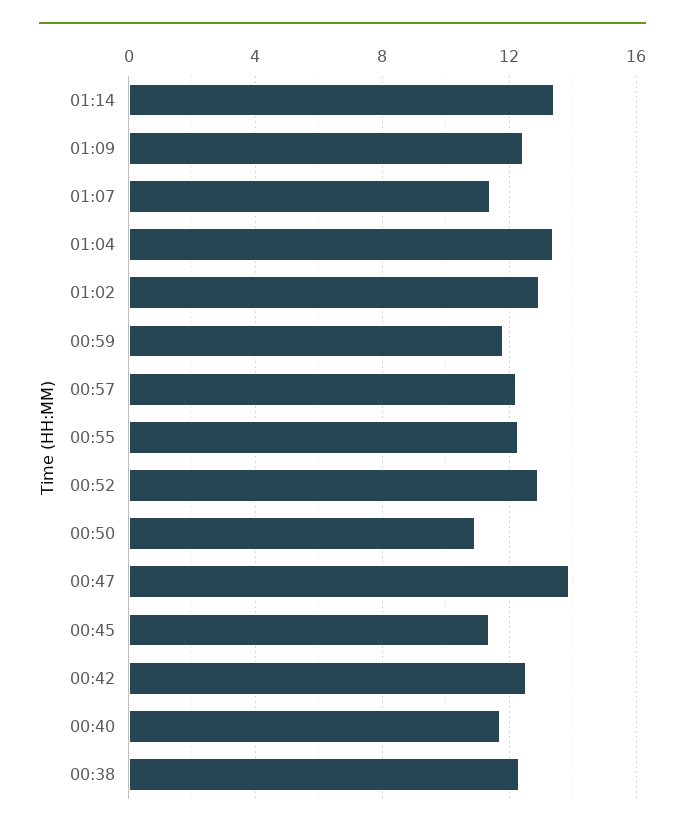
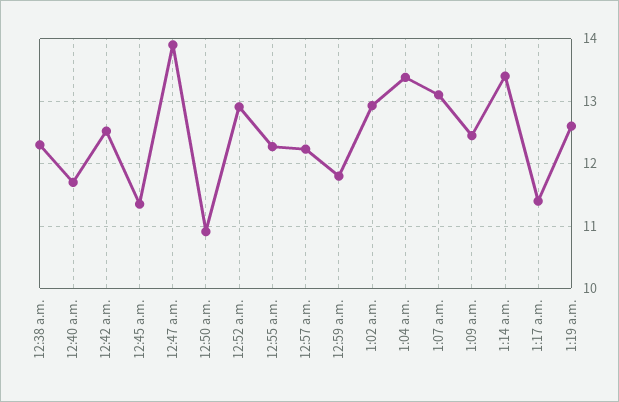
01:07: 11.5 -> 13.1
1:17 a.m.: none -> 11.4
1:19 a.m.: none -> 12.6

